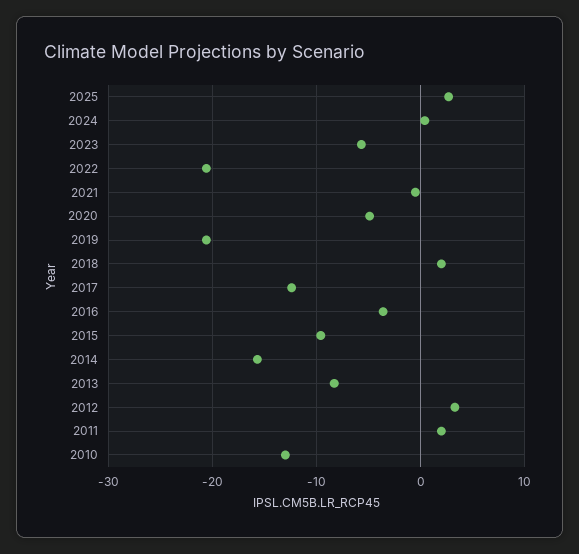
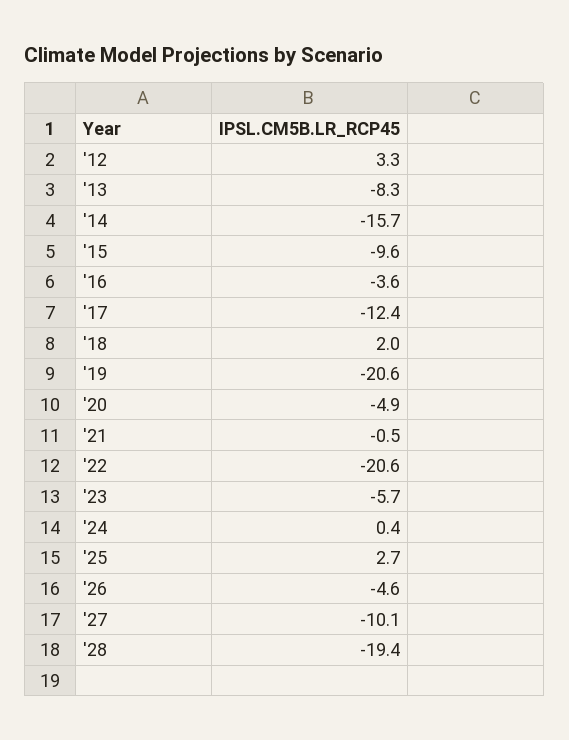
2011: 2 -> none
2010: -13 -> none
'26: none -> -4.6
'27: none -> -10.1
'28: none -> -19.4

